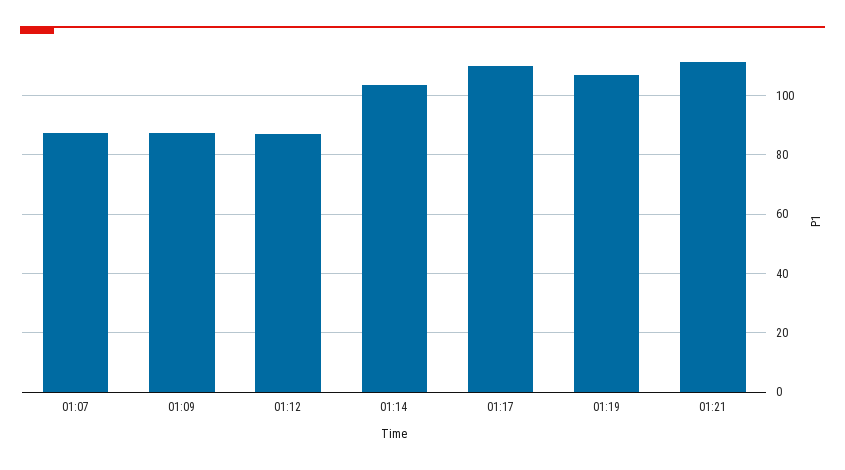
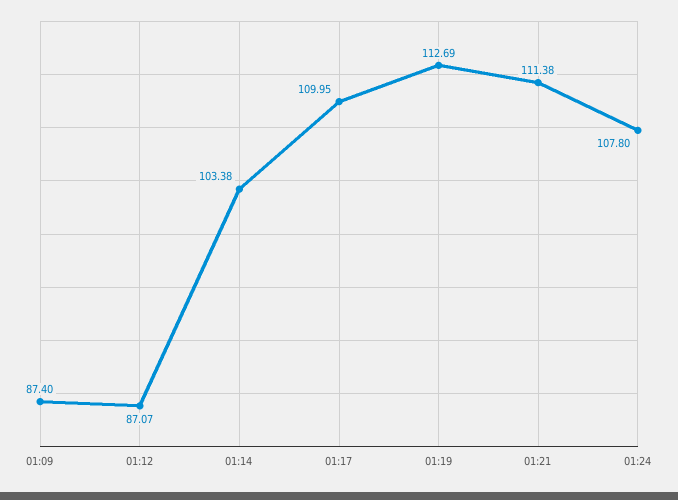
01:07: 87.5 -> none
01:19: 107.5 -> 112.69
01:24: none -> 107.8

